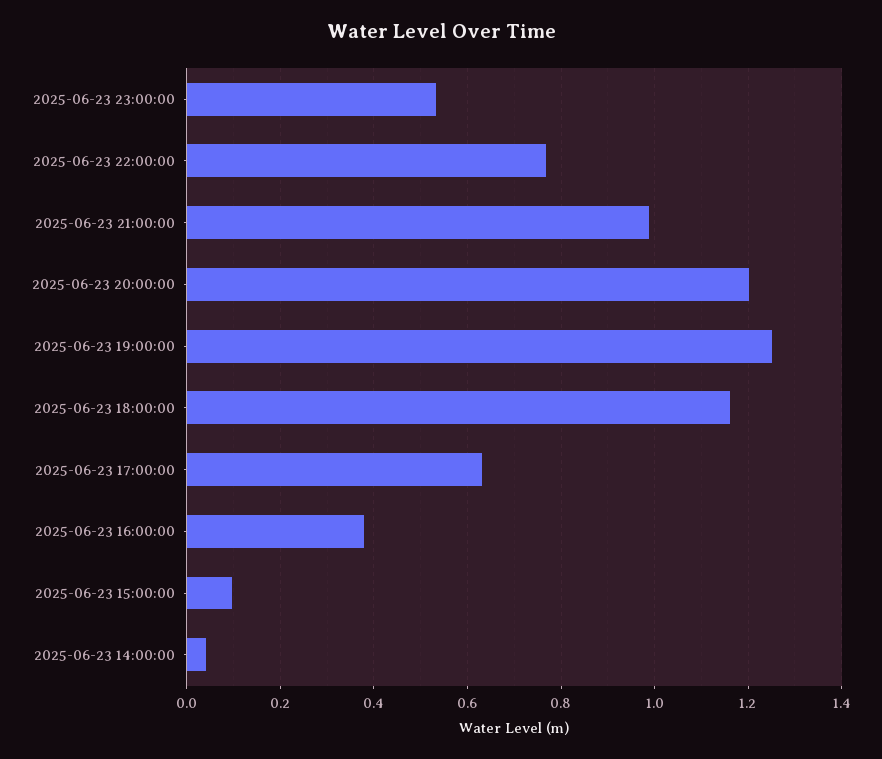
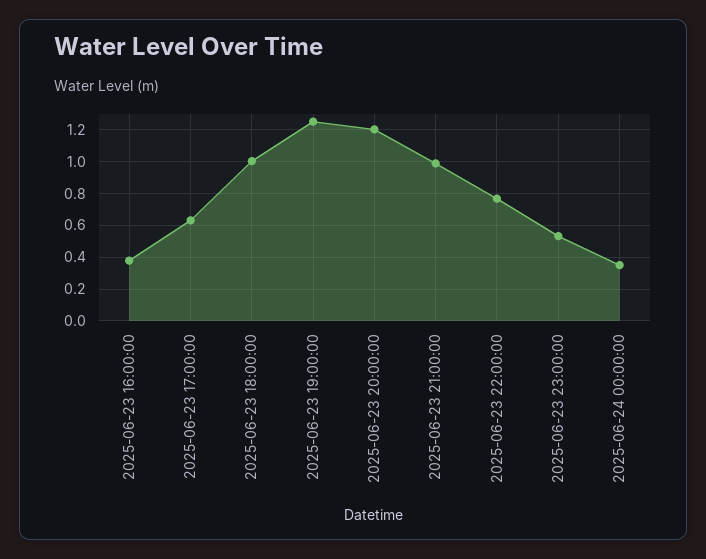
2025-06-23 18:00:00: 1.16 -> 1
2025-06-23 15:00:00: 0.1 -> none
2025-06-23 14:00:00: 0.04 -> none
2025-06-24 00:00:00: none -> 0.35

